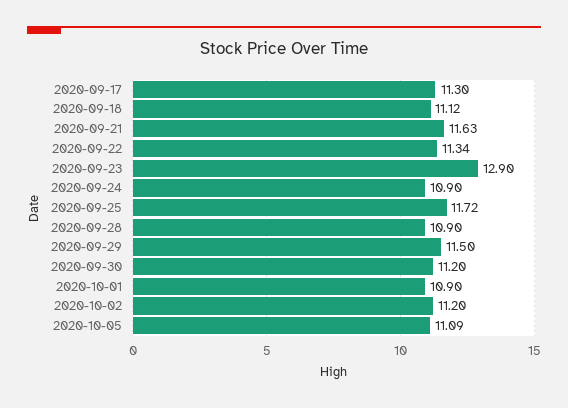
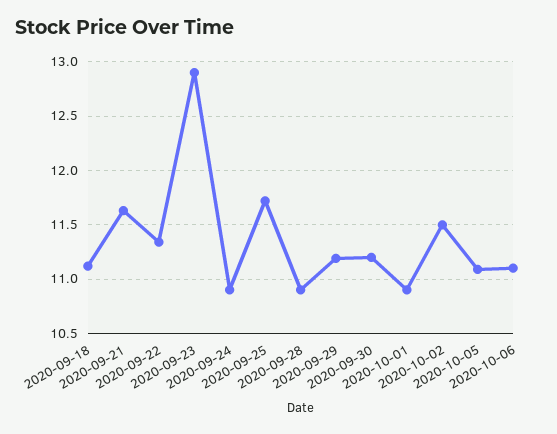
2020-09-17: 11.3 -> none
2020-09-29: 11.5 -> 11.2
2020-10-02: 11.2 -> 11.5
2020-10-06: none -> 11.1

